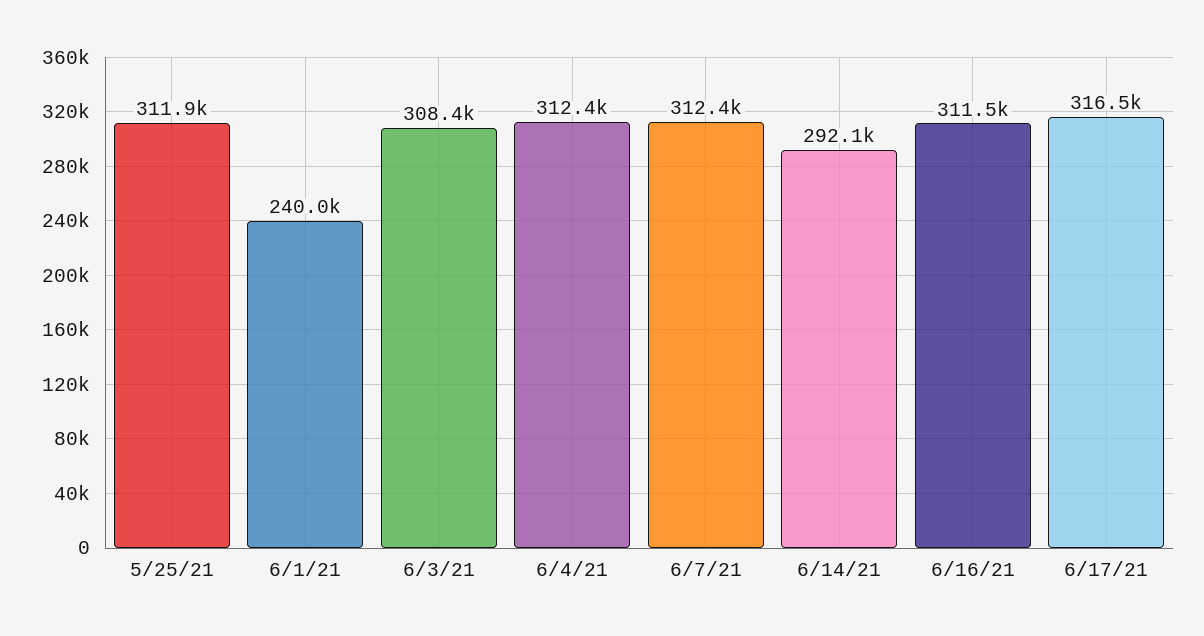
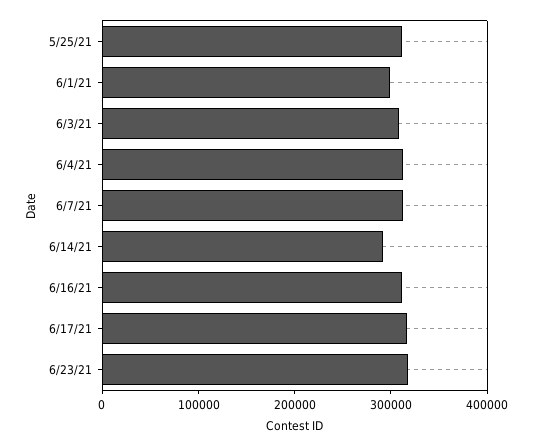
6/1/21: 240000 -> 300000
6/23/21: none -> 320000

